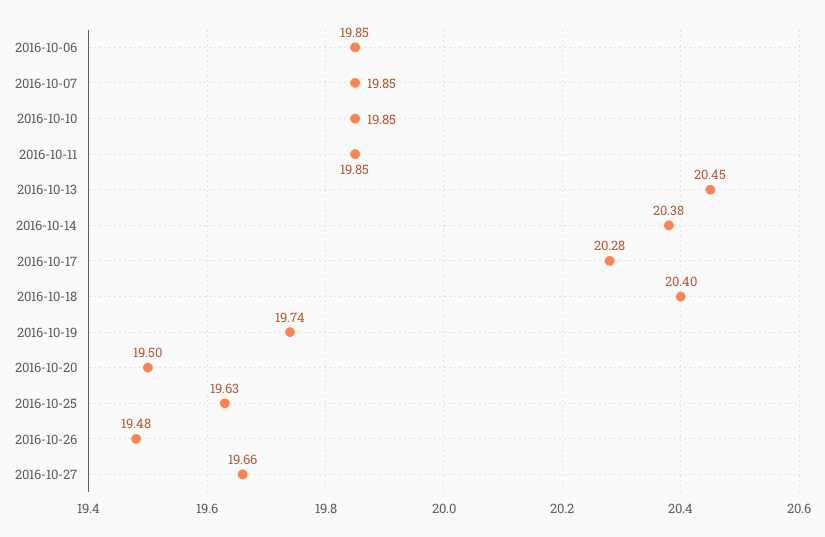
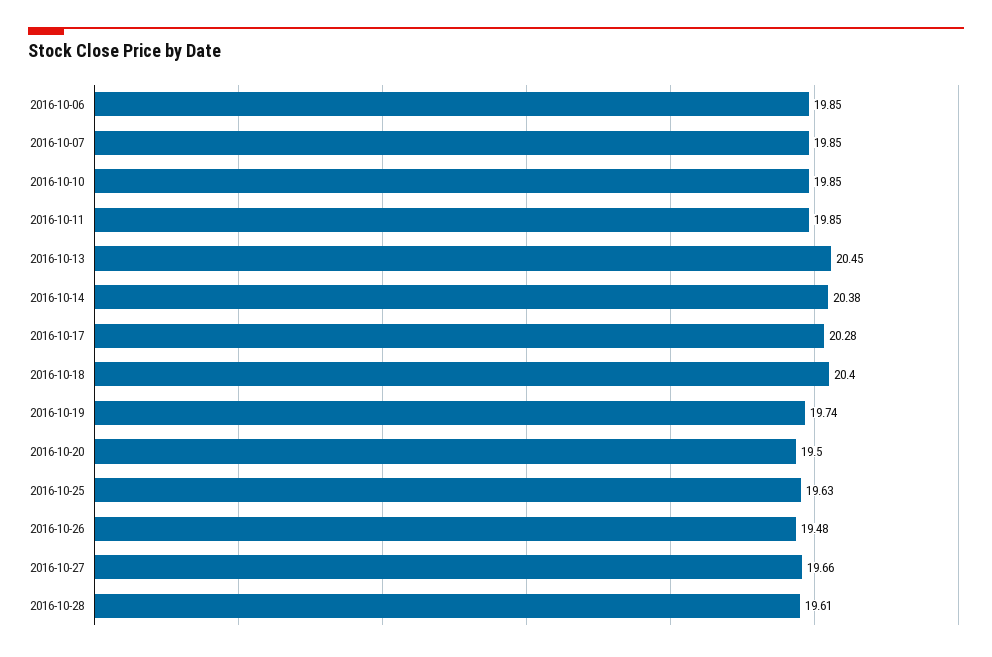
2016-10-28: none -> 19.61

